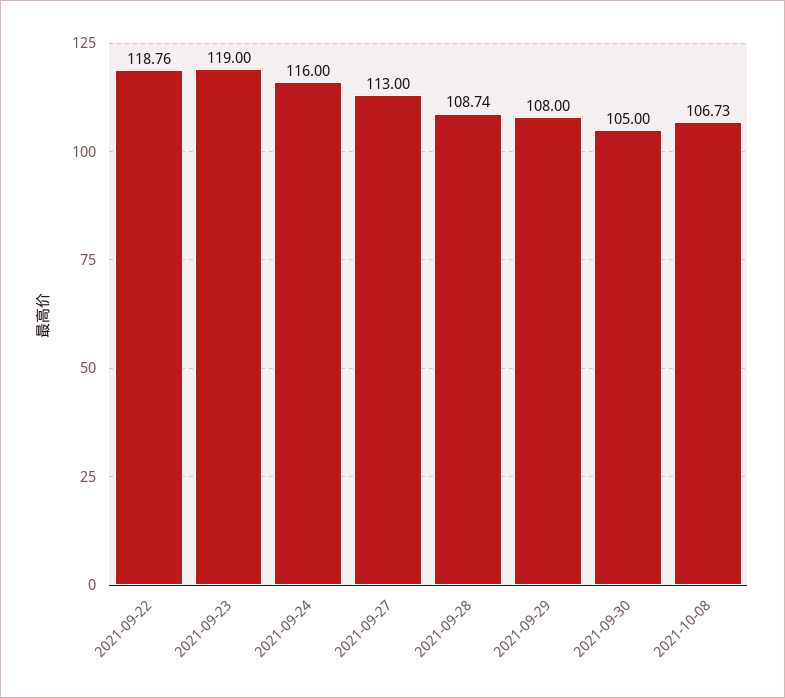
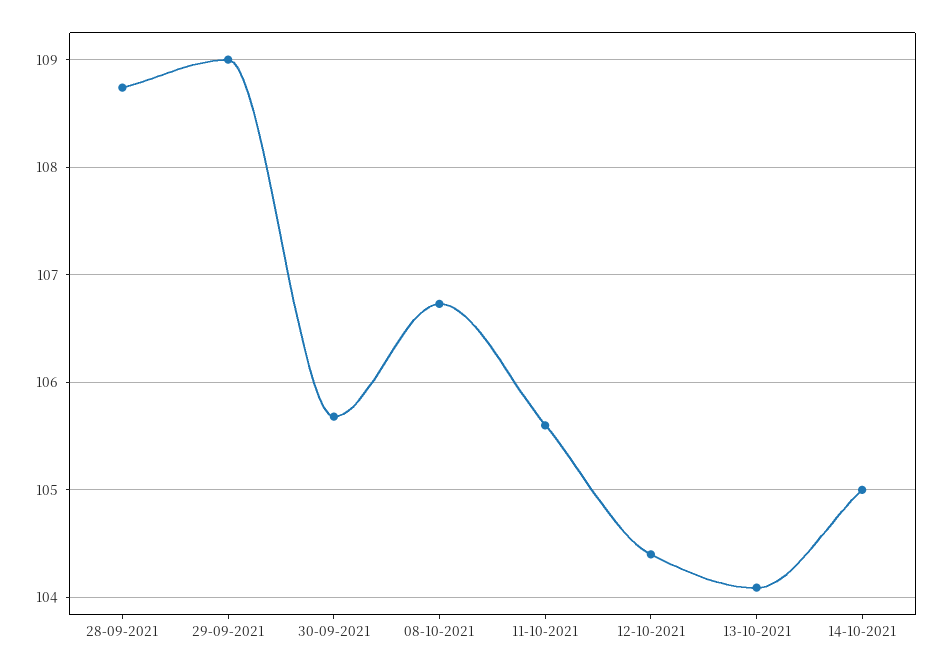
2021-09-22: 118.76 -> none
2021-09-23: 119 -> none
2021-09-24: 116 -> none
2021-09-27: 113 -> none
2021-09-29: 108 -> 109
2021-09-30: 105 -> 105.7
11-10-2021: none -> 105.6
12-10-2021: none -> 104.4
13-10-2021: none -> 104.1
14-10-2021: none -> 105

